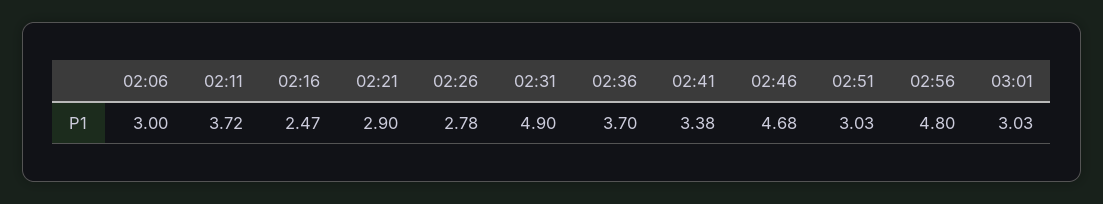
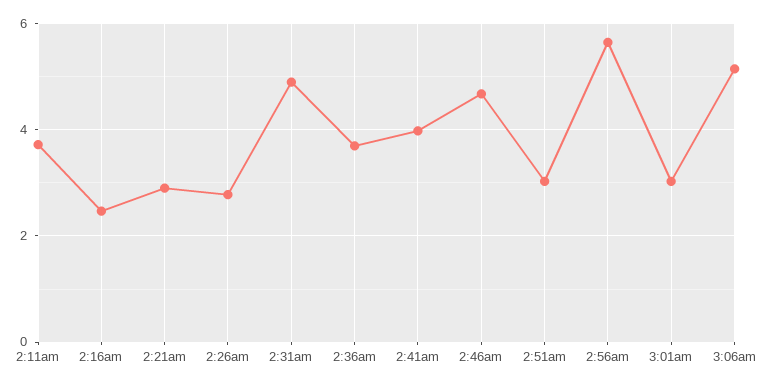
02:06: 3 -> none
02:41: 3.38 -> 4
02:56: 4.8 -> 5.6
3:06am: none -> 5.2

